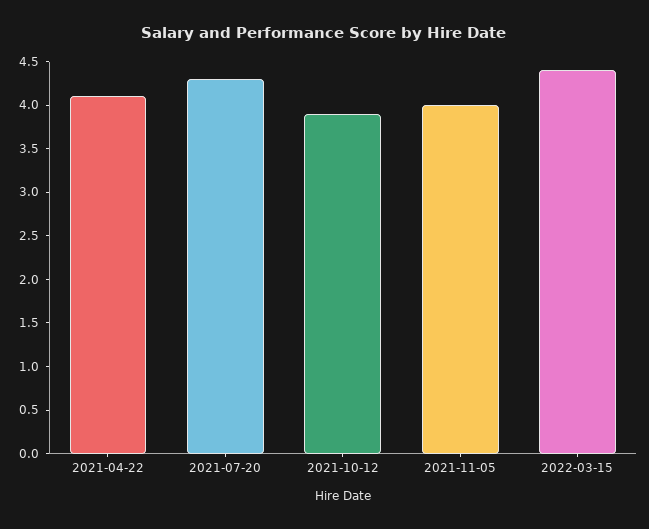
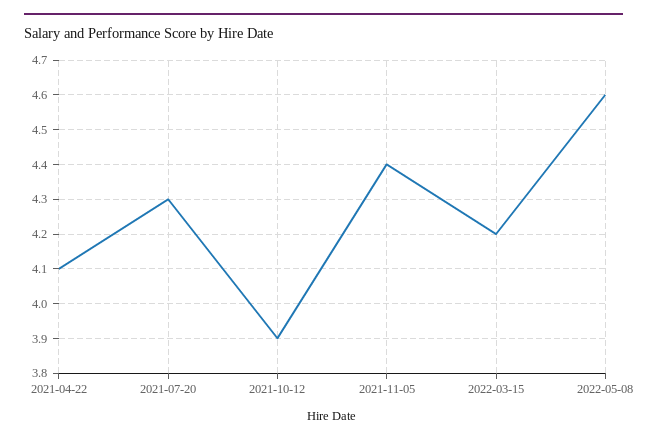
2021-11-05: 4 -> 4.4
2022-03-15: 4.4 -> 4.2
2022-05-08: none -> 4.6

